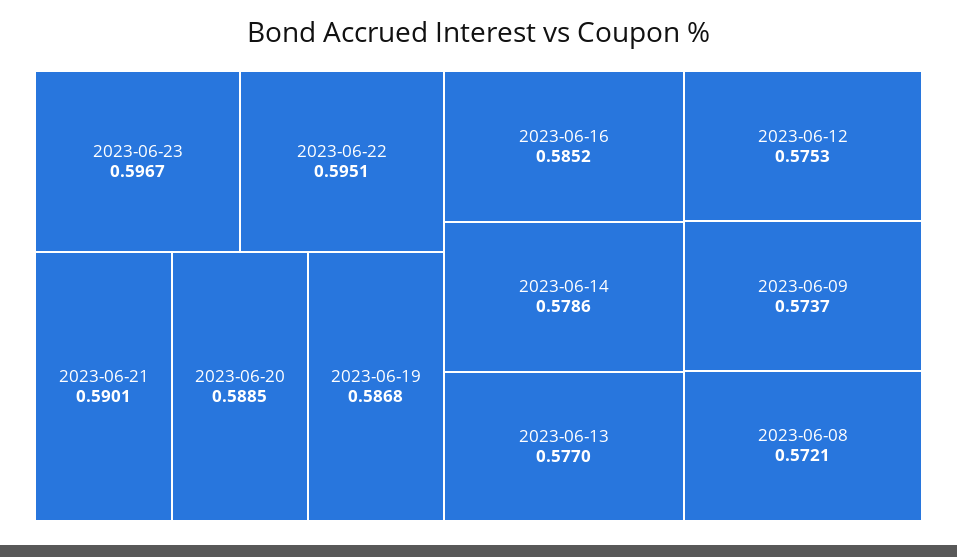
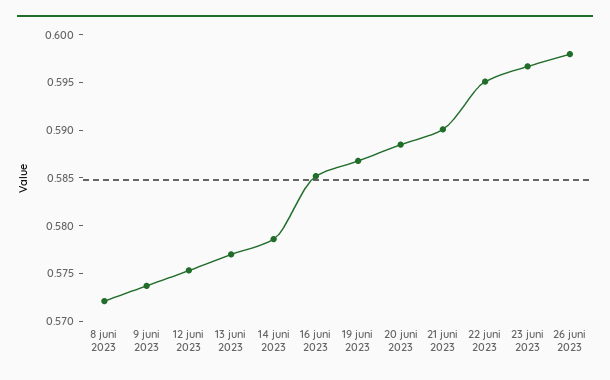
26 juni 2023: none -> 0.598

